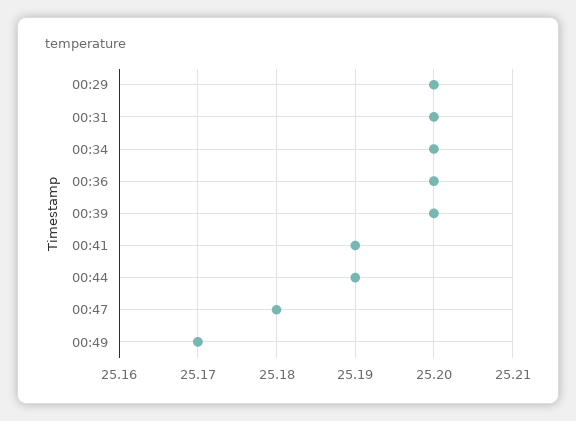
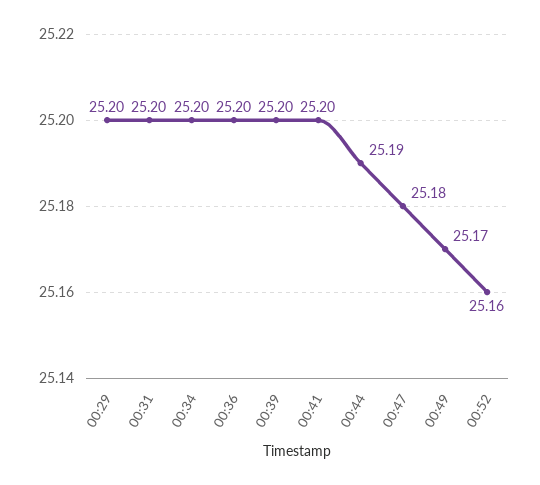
00:41: 25.19 -> 25.2
00:52: none -> 25.16

